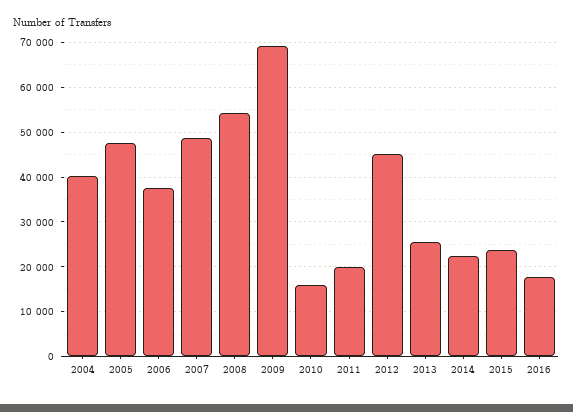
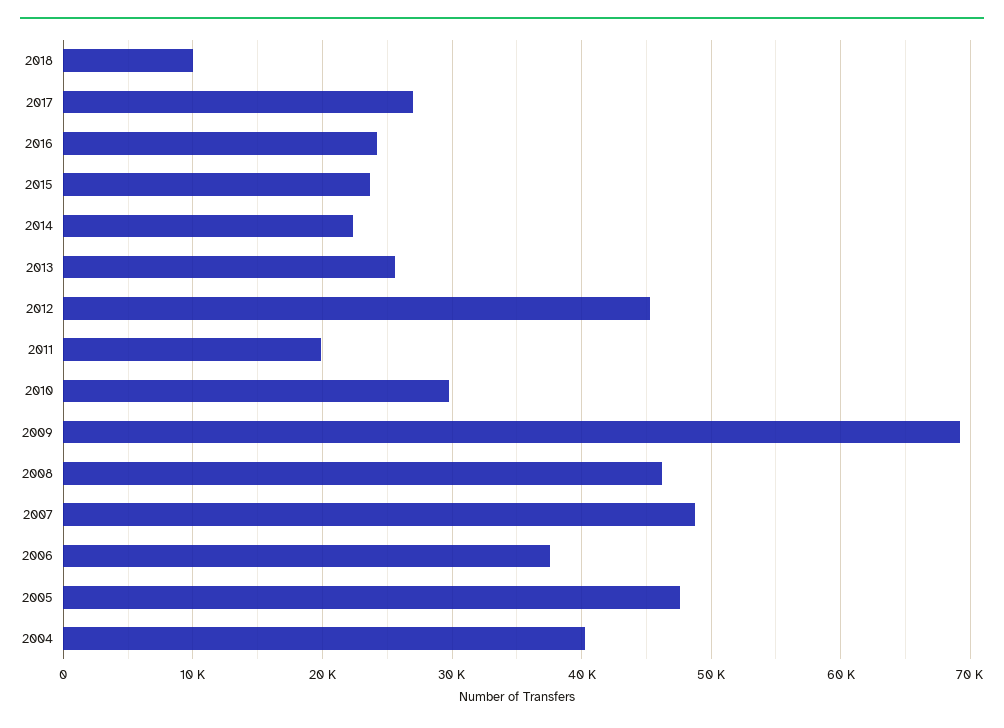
2008: 54000 -> 46000
2010: 16000 -> 30000
2016: 18000 -> 24000
2018: none -> 10000
2017: none -> 27000

